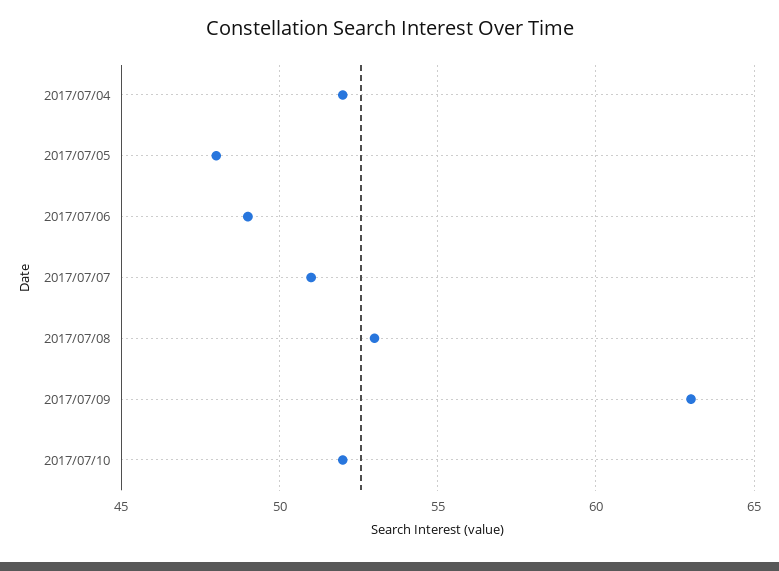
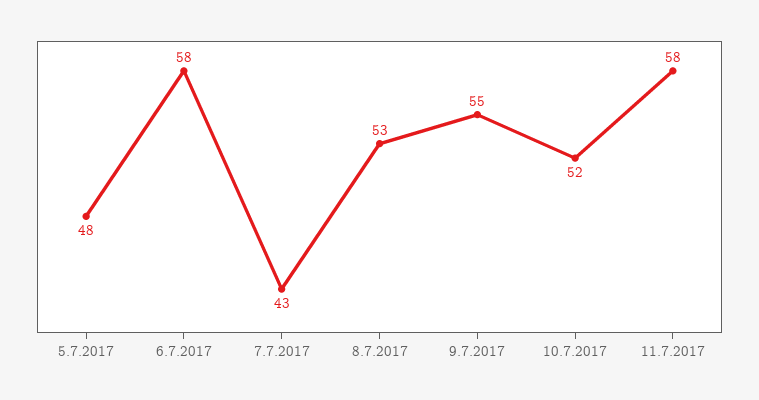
2017/07/04: 52 -> none
2017/07/06: 49 -> 58
2017/07/07: 51 -> 43
2017/07/09: 63 -> 55
11.7.2017: none -> 58

